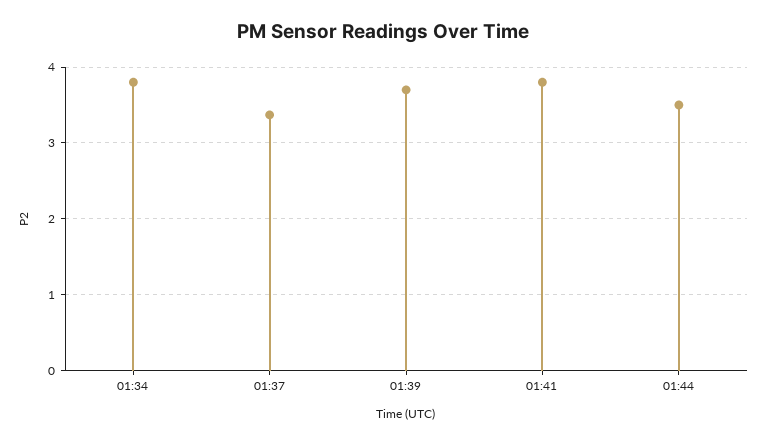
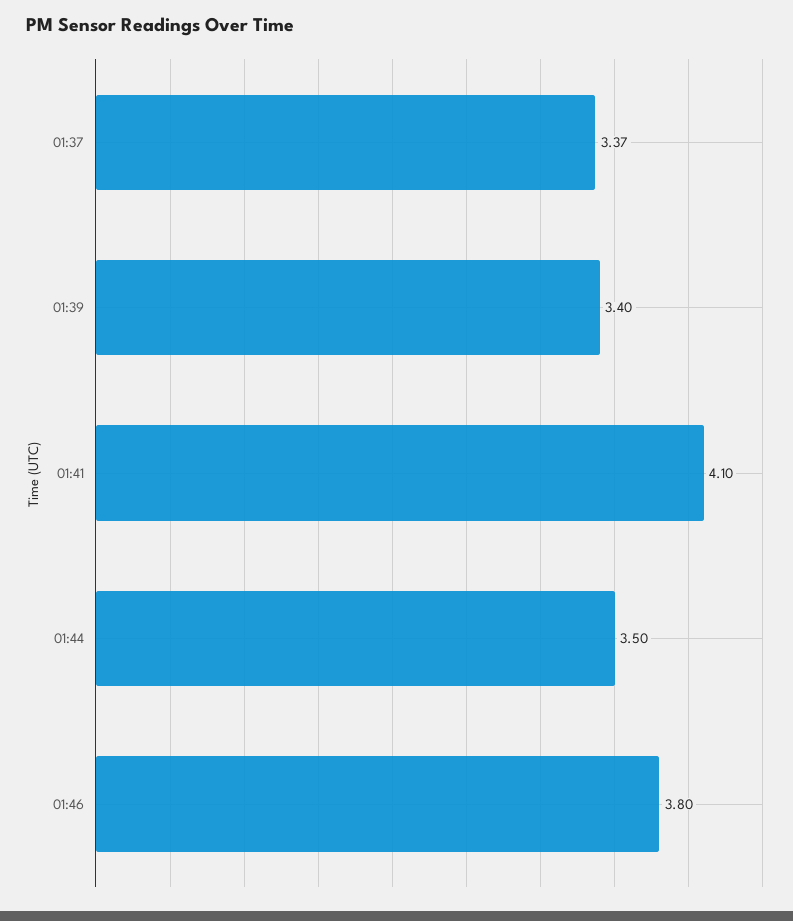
01:34: 3.8 -> none
01:39: 3.7 -> 3.4
01:41: 3.8 -> 4.1
01:46: none -> 3.8

